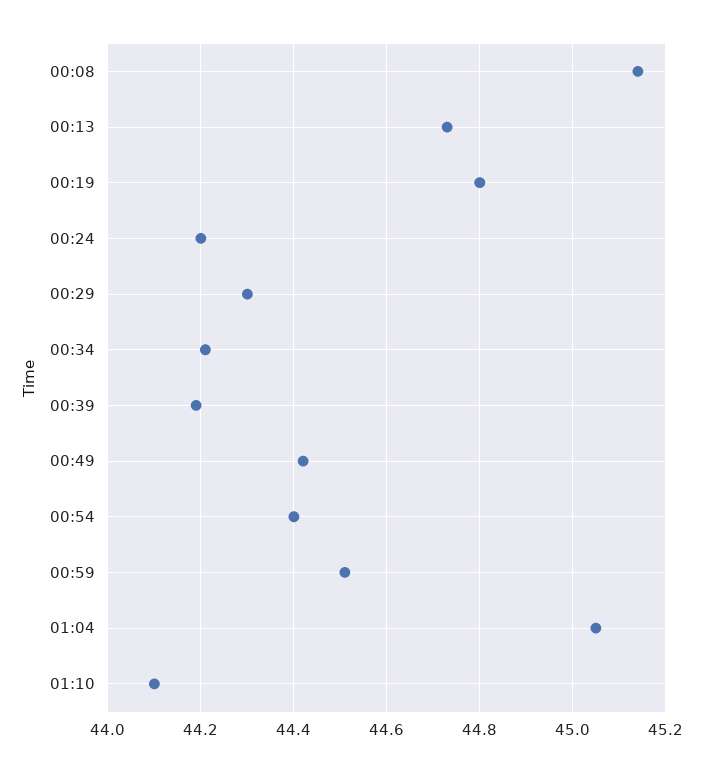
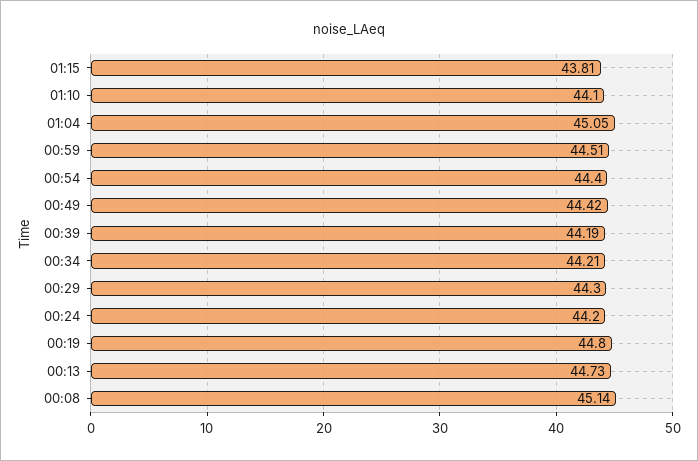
01:15: none -> 43.81

